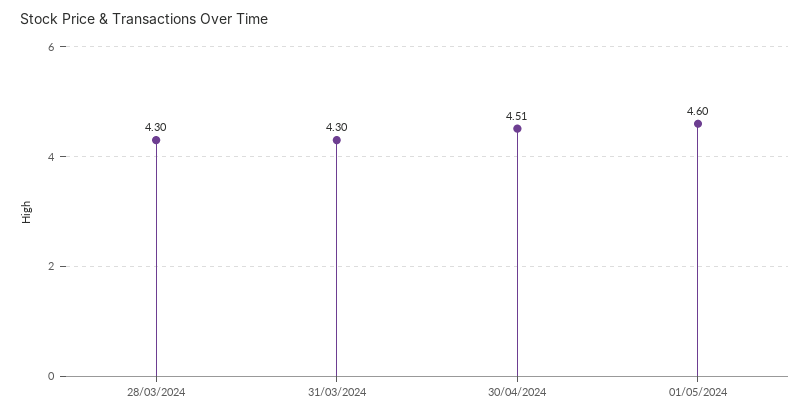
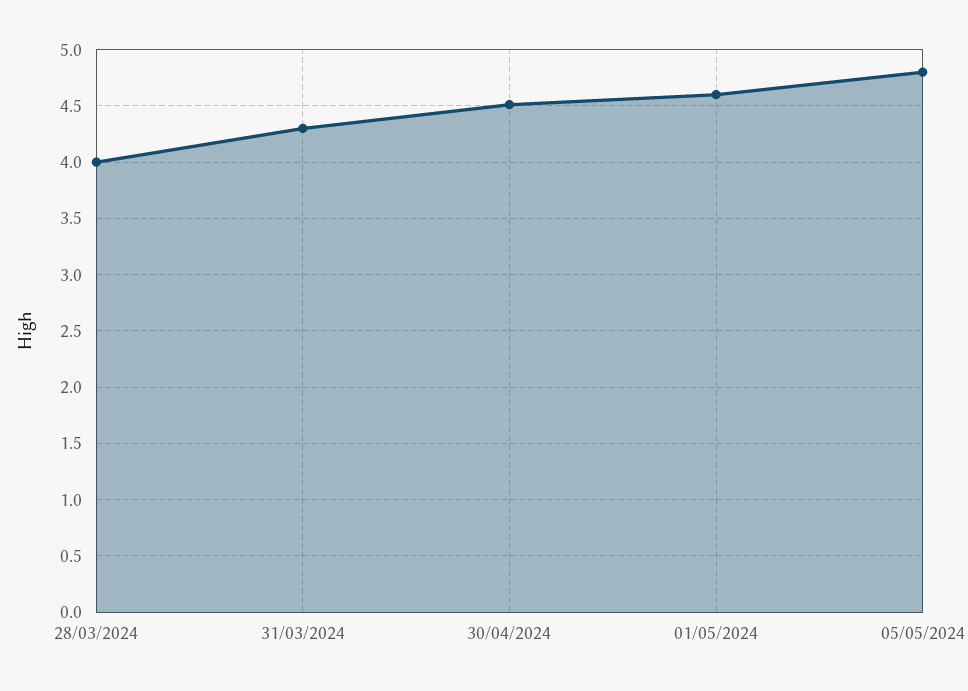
28/03/2024: 4.3 -> 4
05/05/2024: none -> 4.8

